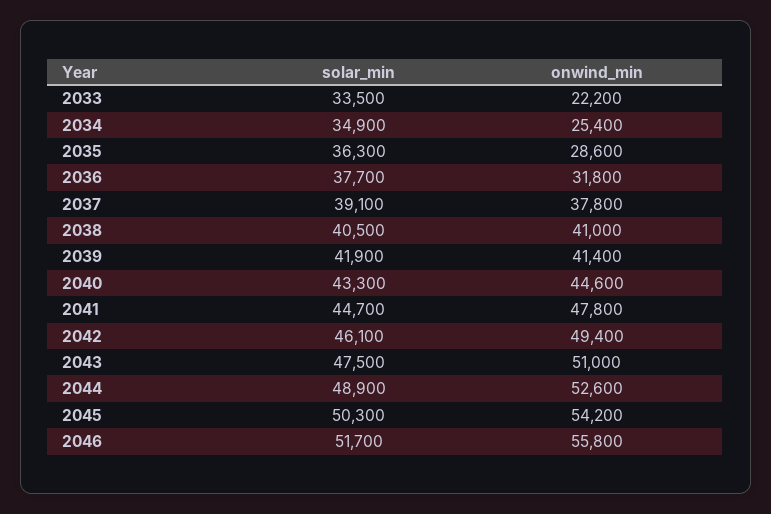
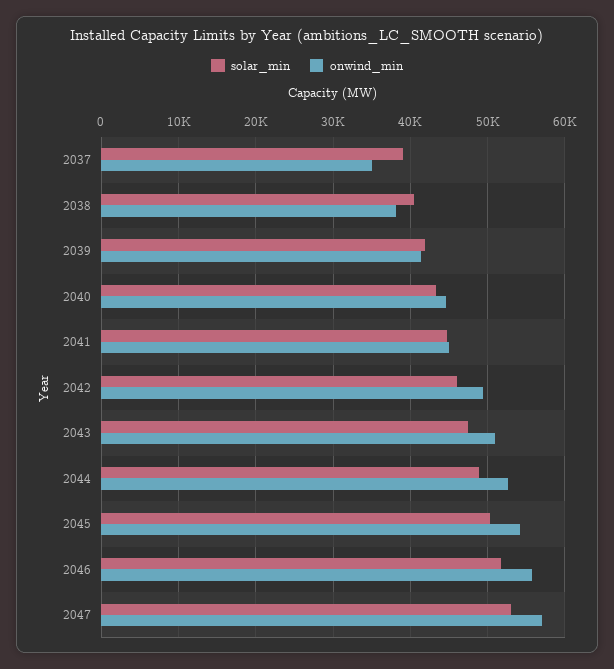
solar_min, 2033: 33500 -> none
onwind_min, 2033: 22200 -> none
solar_min, 2034: 34900 -> none
onwind_min, 2034: 25400 -> none
solar_min, 2035: 36300 -> none
onwind_min, 2035: 28600 -> none
solar_min, 2036: 37700 -> none
onwind_min, 2036: 31800 -> none
onwind_min, 2037: 37800 -> 35000
onwind_min, 2038: 41000 -> 38000
onwind_min, 2041: 47800 -> 45000
solar_min, 2047: none -> 53000
onwind_min, 2047: none -> 57000

